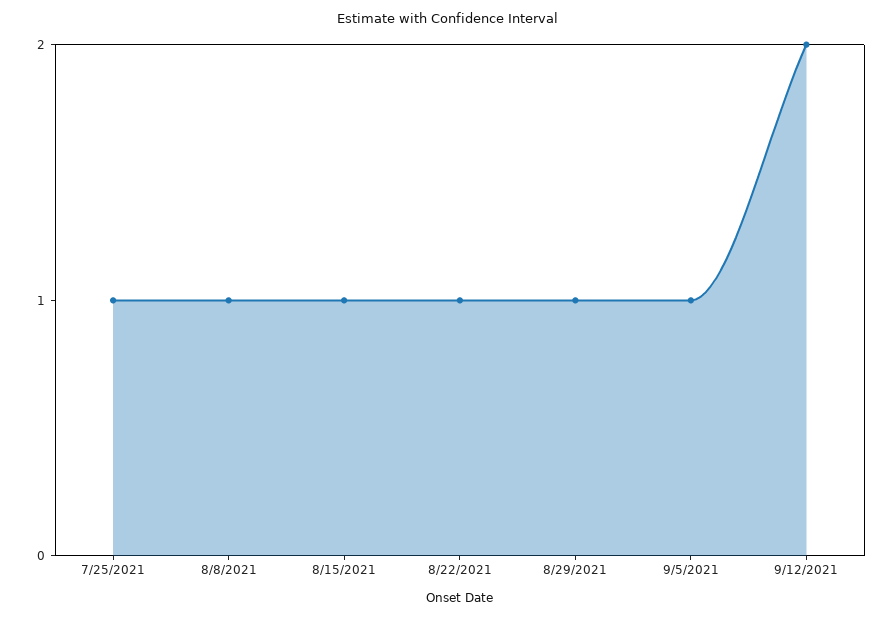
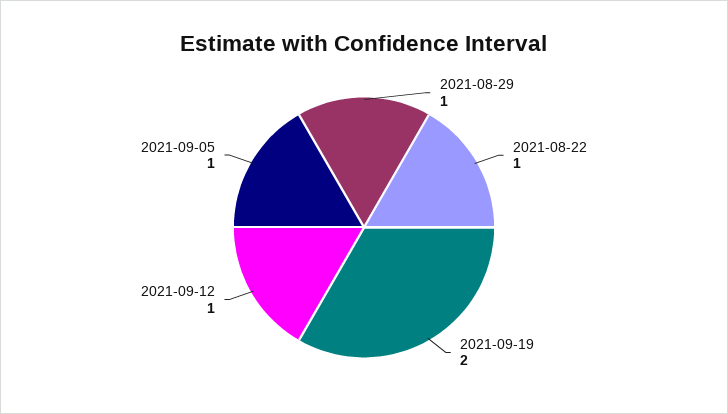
7/25/2021: 1 -> none
8/8/2021: 1 -> none
8/15/2021: 1 -> none
9/12/2021: 2 -> 1
2021-09-19: none -> 2

